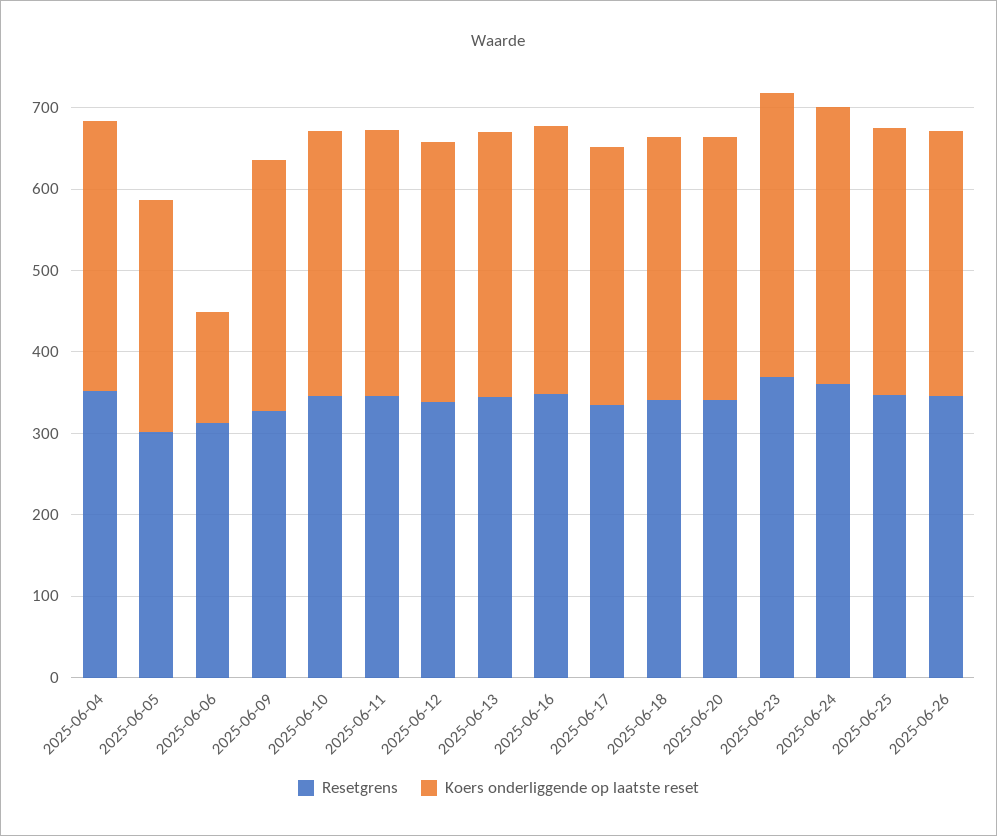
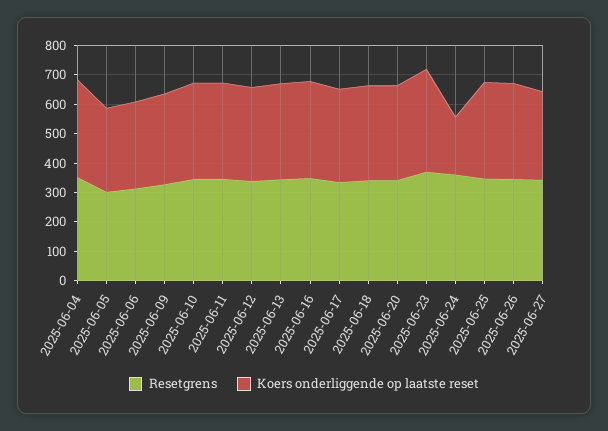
Koers onderliggende op laatste reset, 2025-06-06: 140 -> 300
Koers onderliggende op laatste reset, 2025-06-24: 340 -> 200
Resetgrens, 2025-06-27: none -> 350
Koers onderliggende op laatste reset, 2025-06-27: none -> 300

